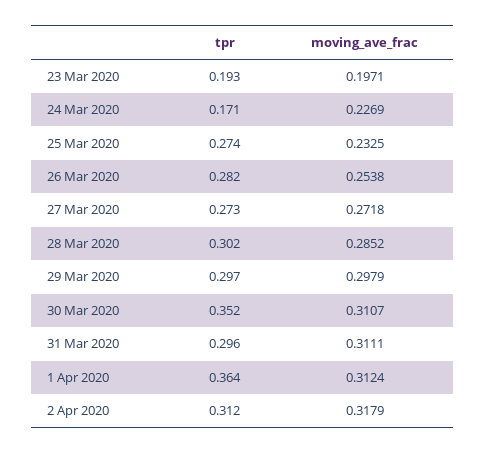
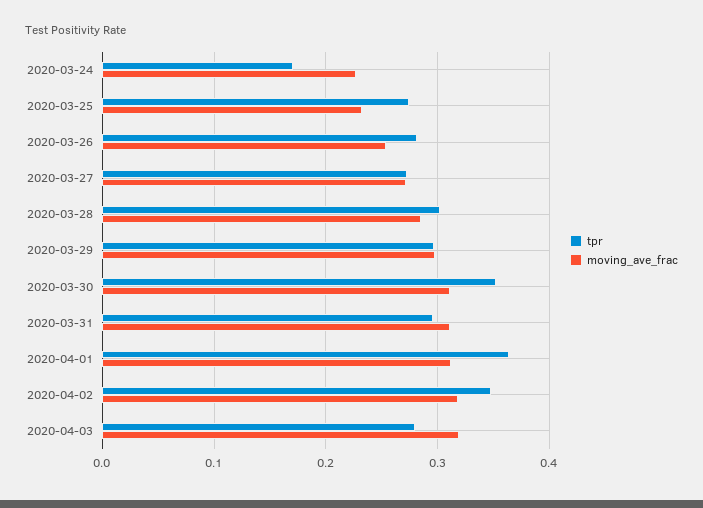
tpr, 23 Mar 2020: 0.193 -> none
moving_ave_frac, 23 Mar 2020: 0.1971 -> none
tpr, 2 Apr 2020: 0.312 -> 0.35
tpr, 2020-04-03: none -> 0.28
moving_ave_frac, 2020-04-03: none -> 0.32

